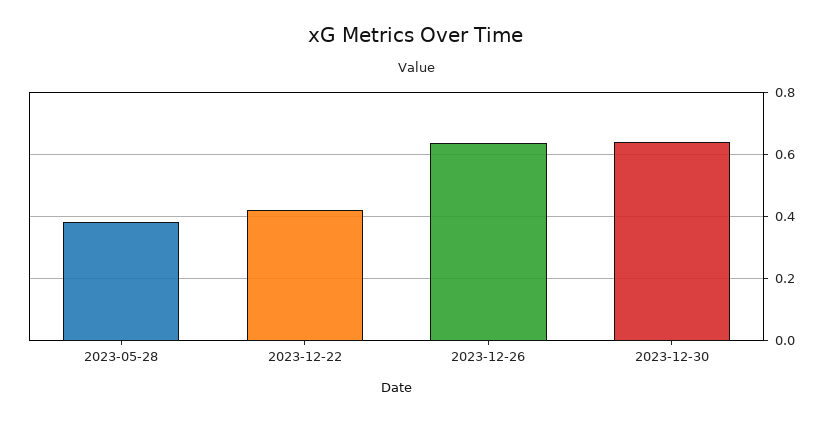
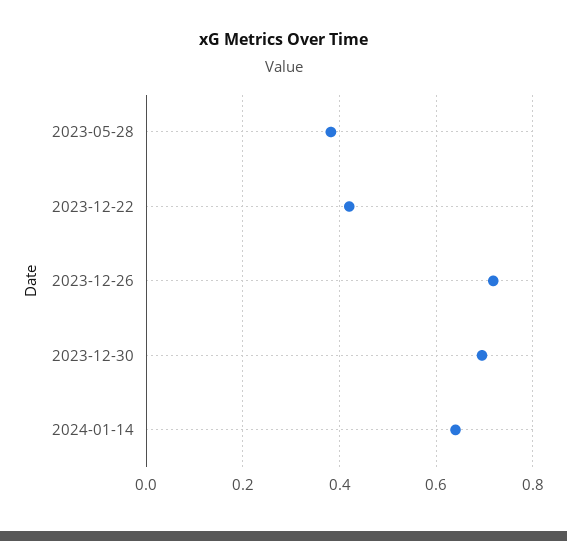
2023-12-26: 0.64 -> 0.72
2023-12-30: 0.64 -> 0.7
2024-01-14: none -> 0.64

